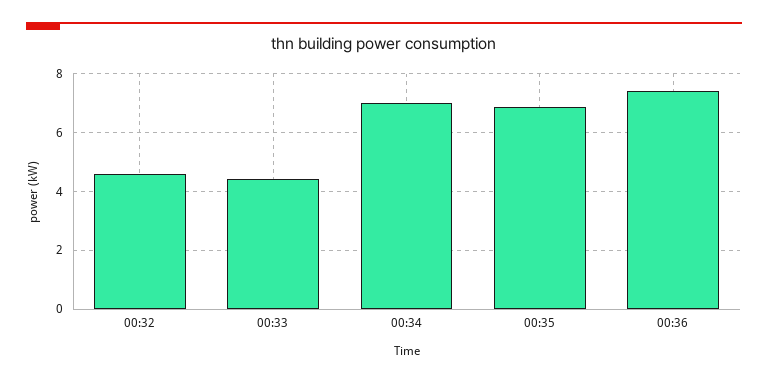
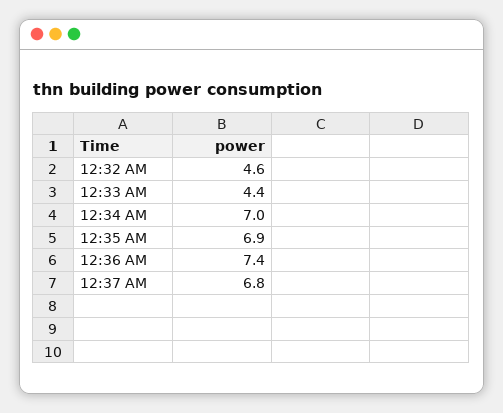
12:37 AM: none -> 6.8

